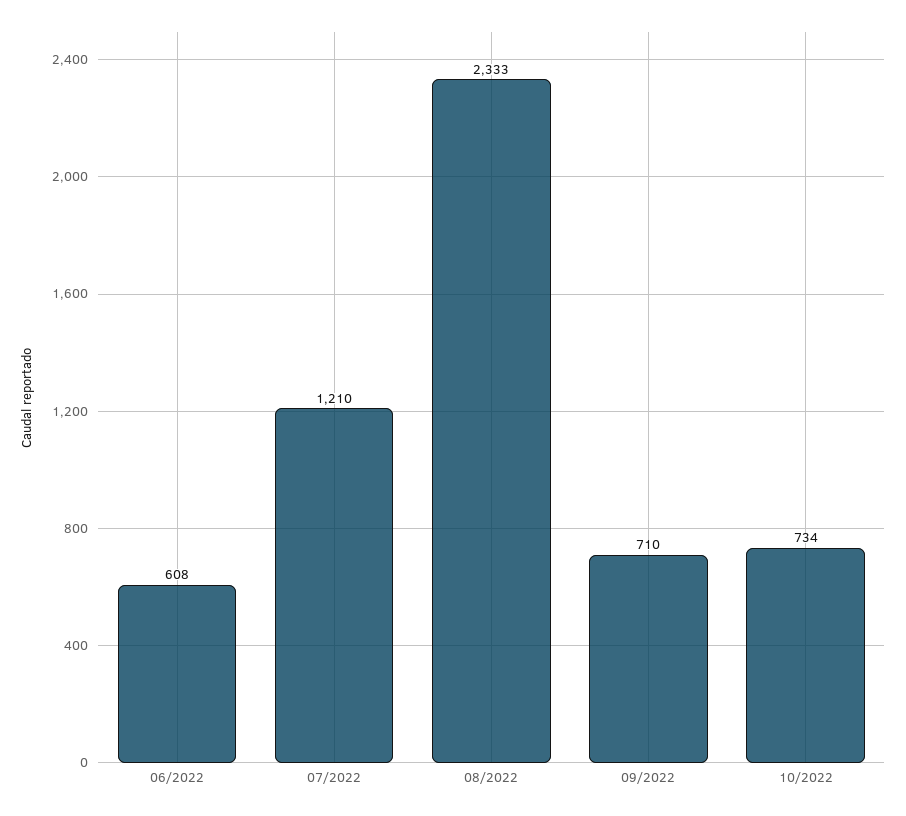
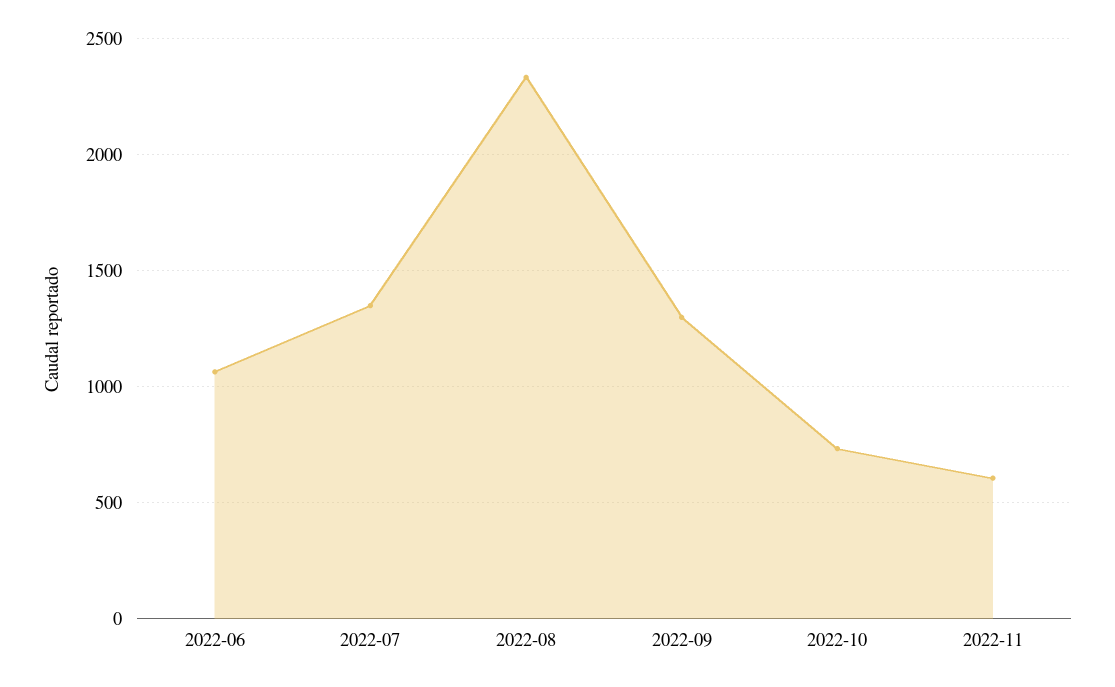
06/2022: 608 -> 1050
07/2022: 1210 -> 1350
09/2022: 710 -> 1300
2022-11: none -> 600

